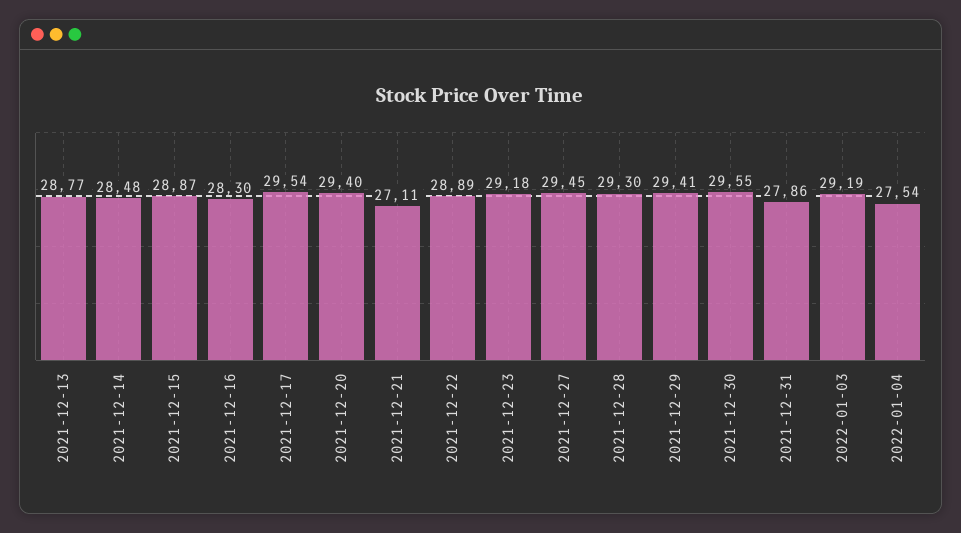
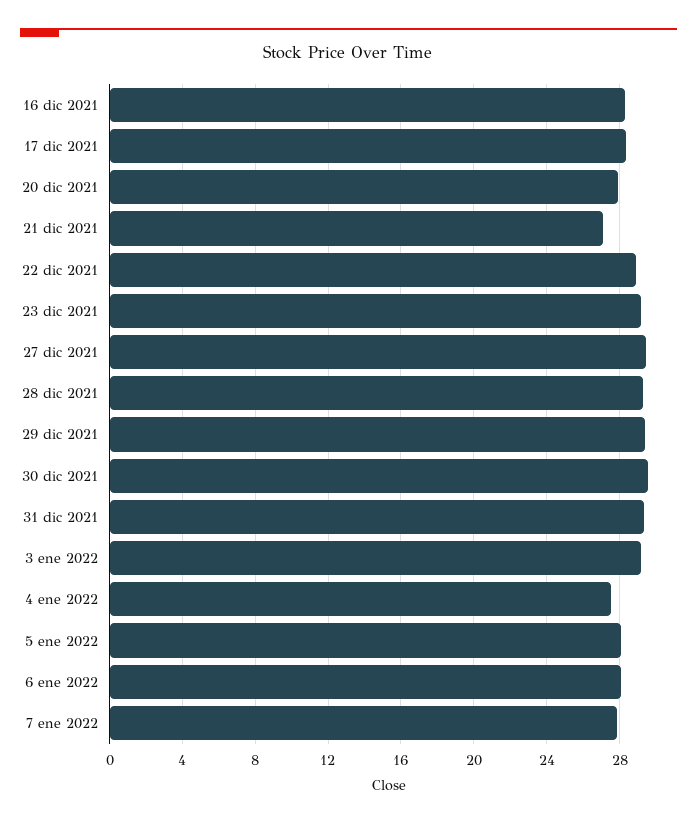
2021-12-13: 28.77 -> none
2021-12-14: 28.48 -> none
2021-12-15: 28.87 -> none
2021-12-17: 29.54 -> 28.5
2021-12-20: 29.4 -> 28
2021-12-31: 27.86 -> 29.5
5 ene 2022: none -> 28
6 ene 2022: none -> 28
7 ene 2022: none -> 28

